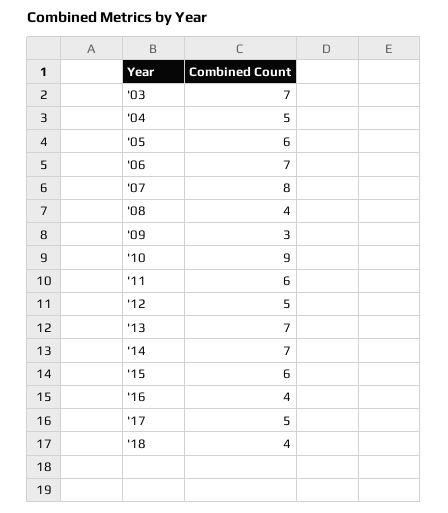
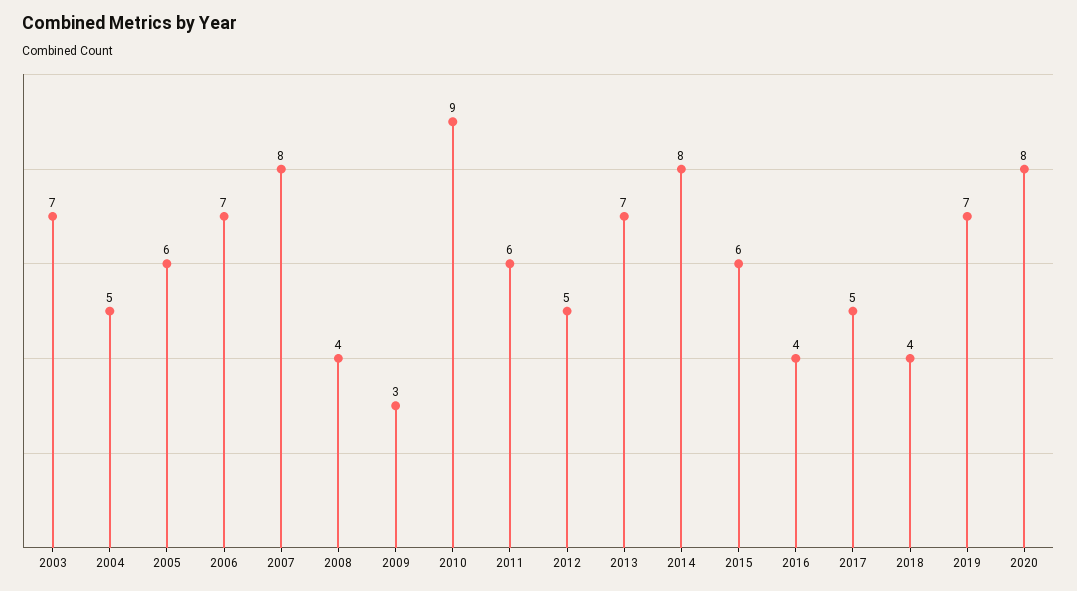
'14: 7 -> 8
2019: none -> 7
2020: none -> 8

